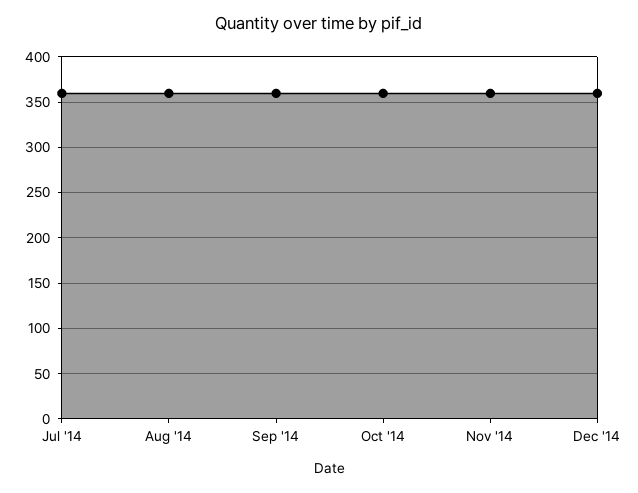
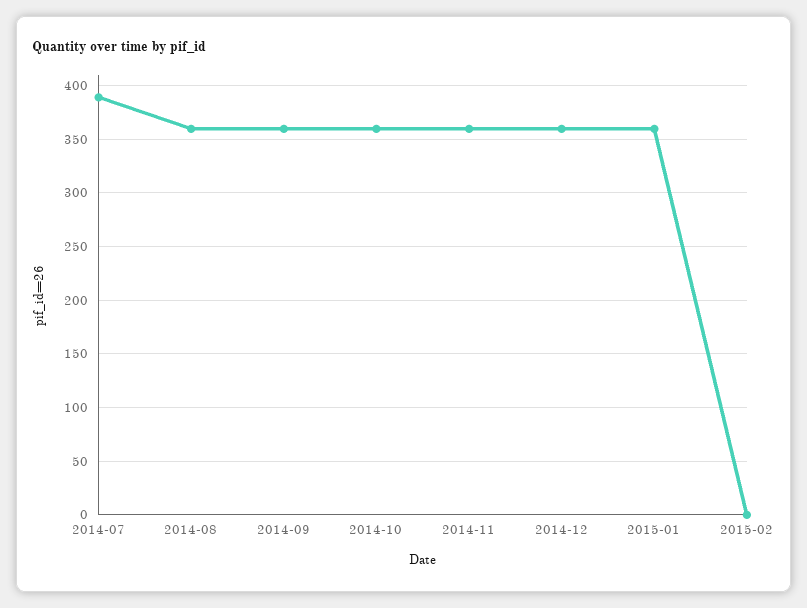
Jul '14: 360 -> 390
2015-01: none -> 360
2015-02: none -> 0

